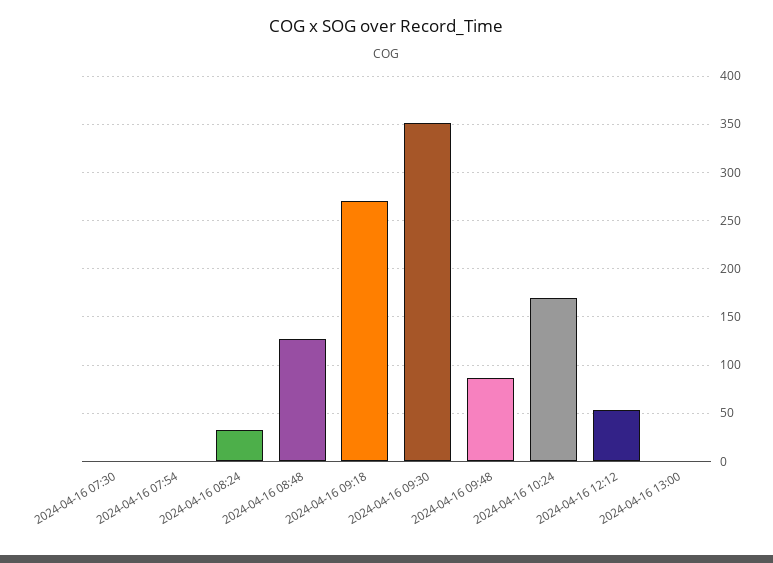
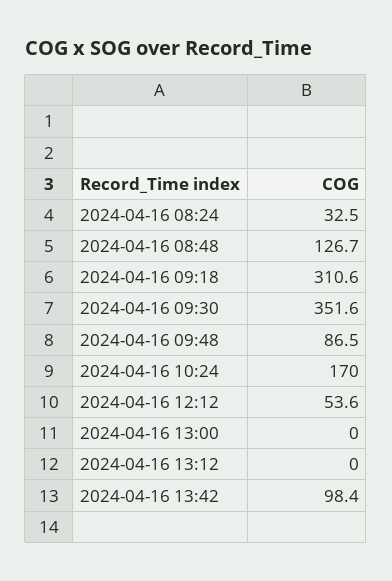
2024-04-16 07:30: 0 -> none
2024-04-16 07:54: 0 -> none
2024-04-16 09:18: 270 -> 310.6
2024-04-16 13:12: none -> 0
2024-04-16 13:42: none -> 98.4

